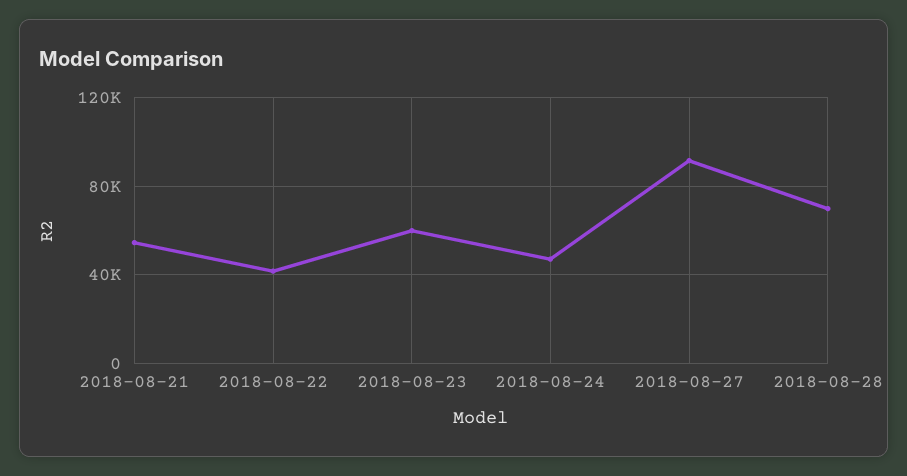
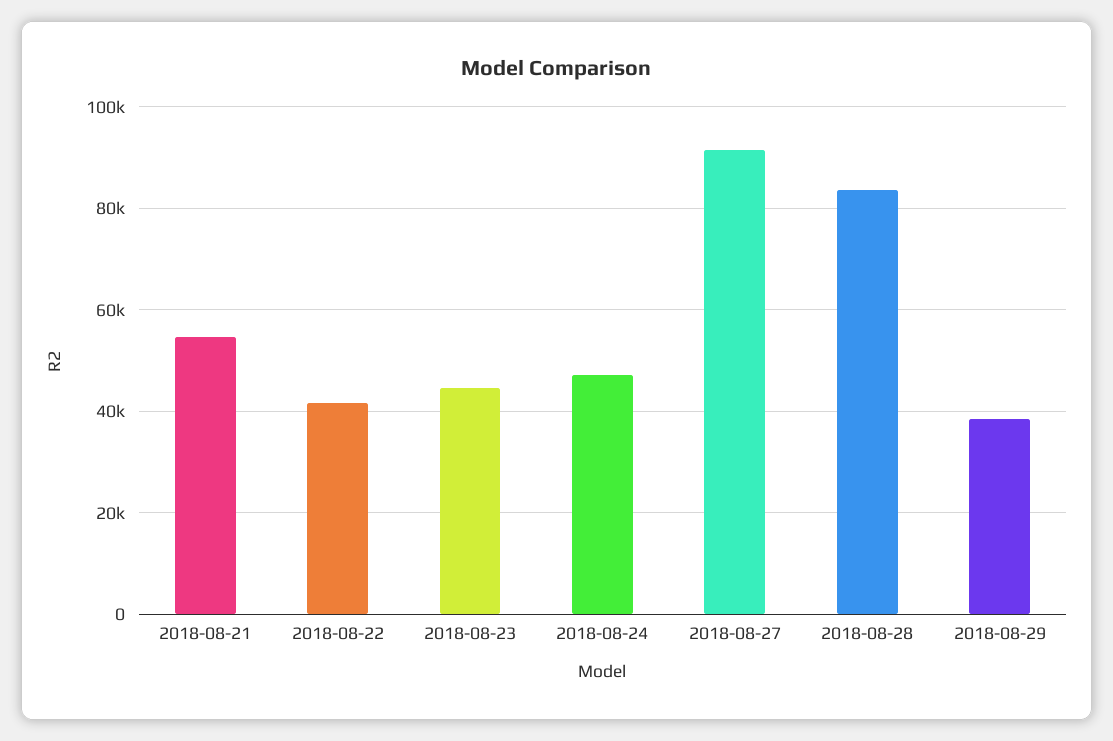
2018-08-23: 60000 -> 44000
2018-08-28: 70000 -> 84000
2018-08-29: none -> 38000

